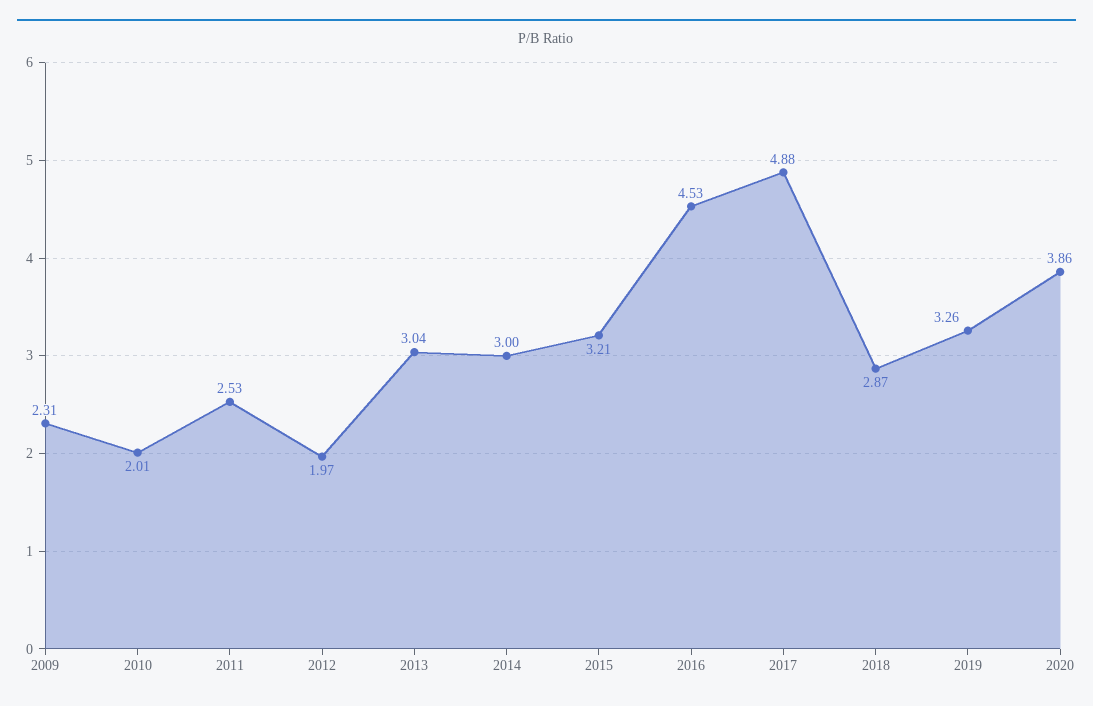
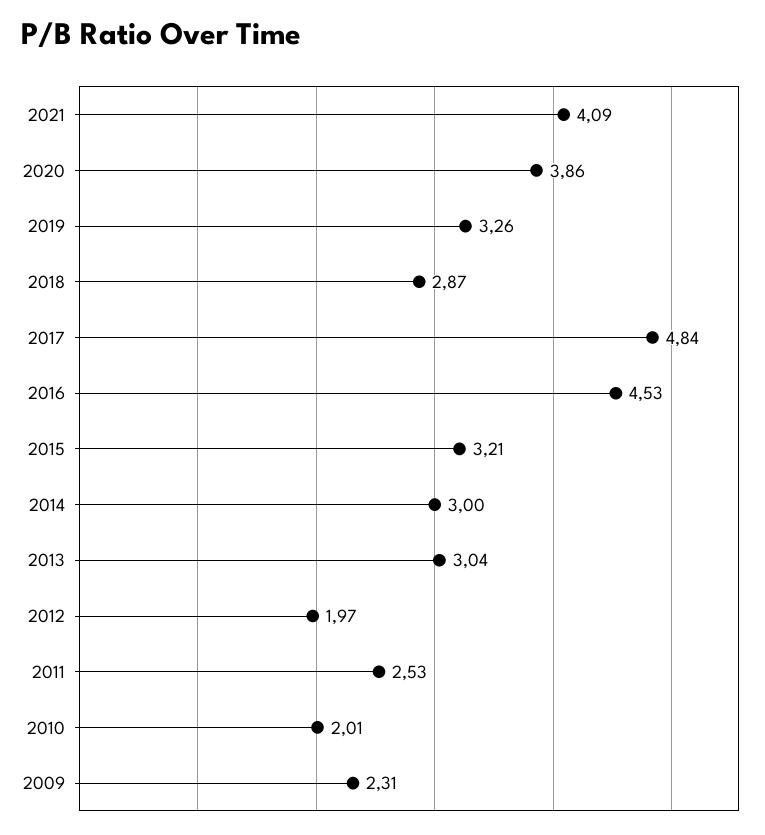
2017: 4.88 -> 4.84
2021: none -> 4.09

